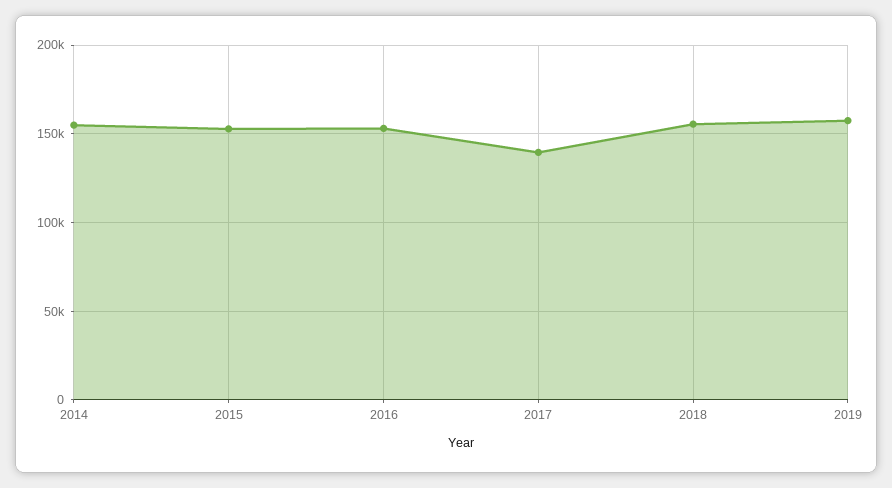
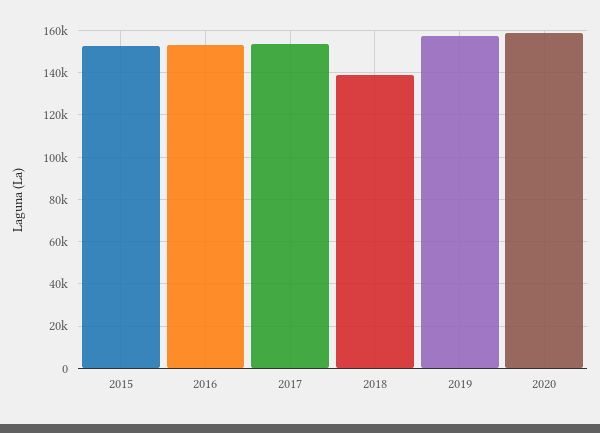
2014: 155000 -> none
2017: 140000 -> 155000
2018: 155000 -> 140000
2020: none -> 160000

